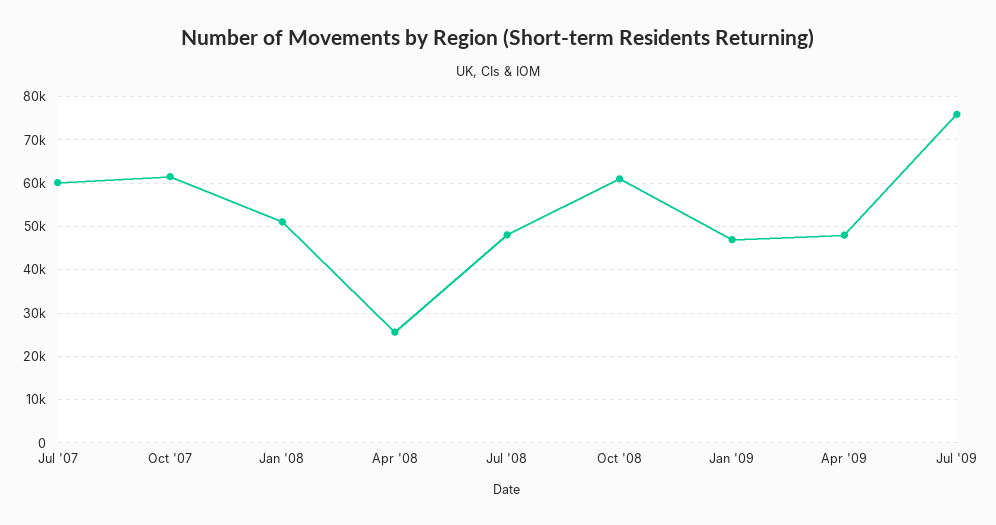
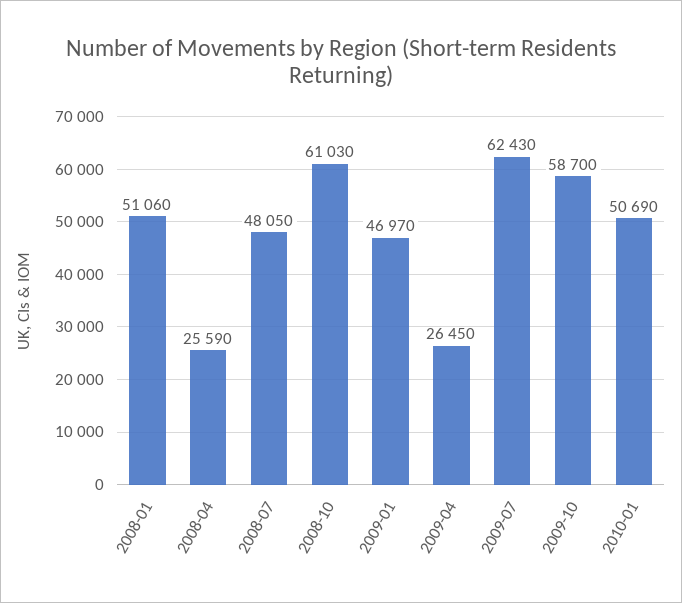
Jul '07: 60000 -> none
Oct '07: 62000 -> none
Apr '09: 48000 -> 26450
Jul '09: 76000 -> 62430
2009-10: none -> 58700
2010-01: none -> 50690

